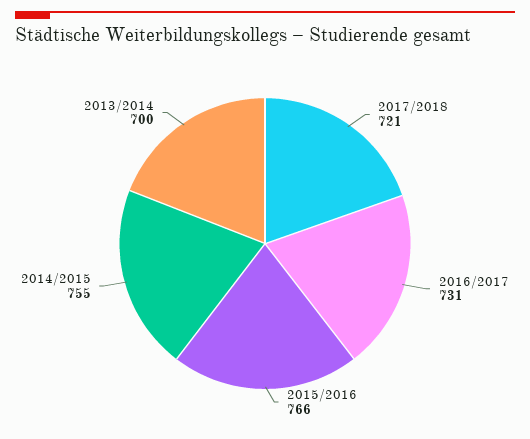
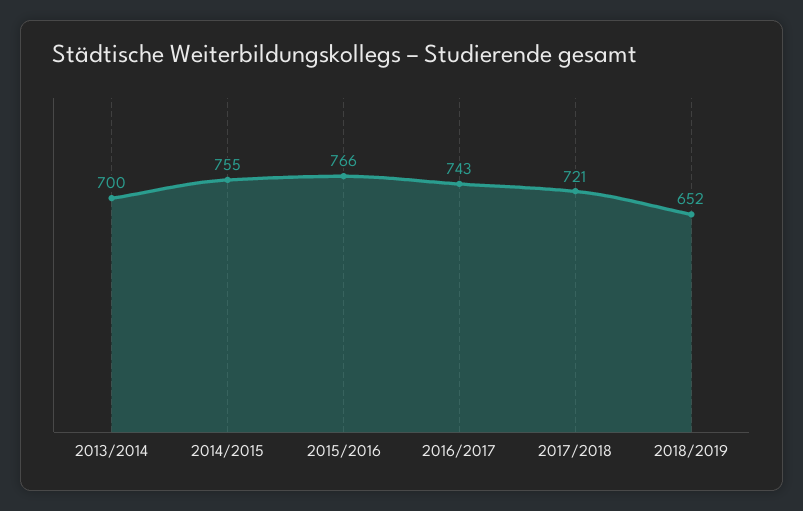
2016/2017: 731 -> 743
2018/2019: none -> 652

